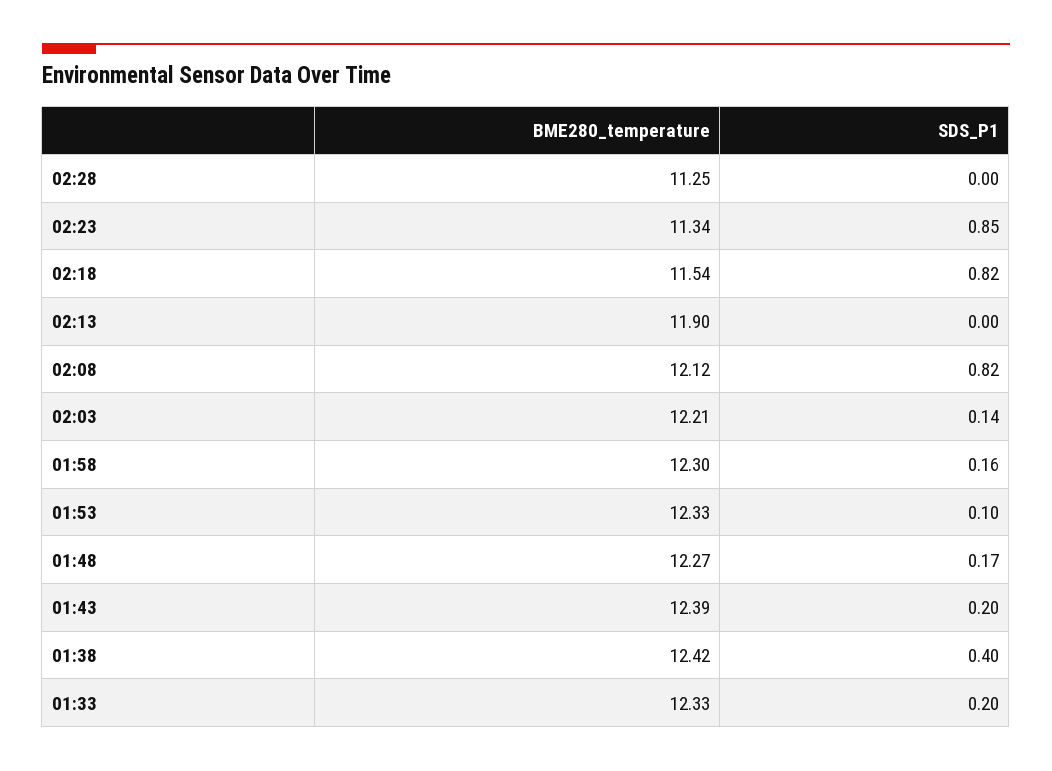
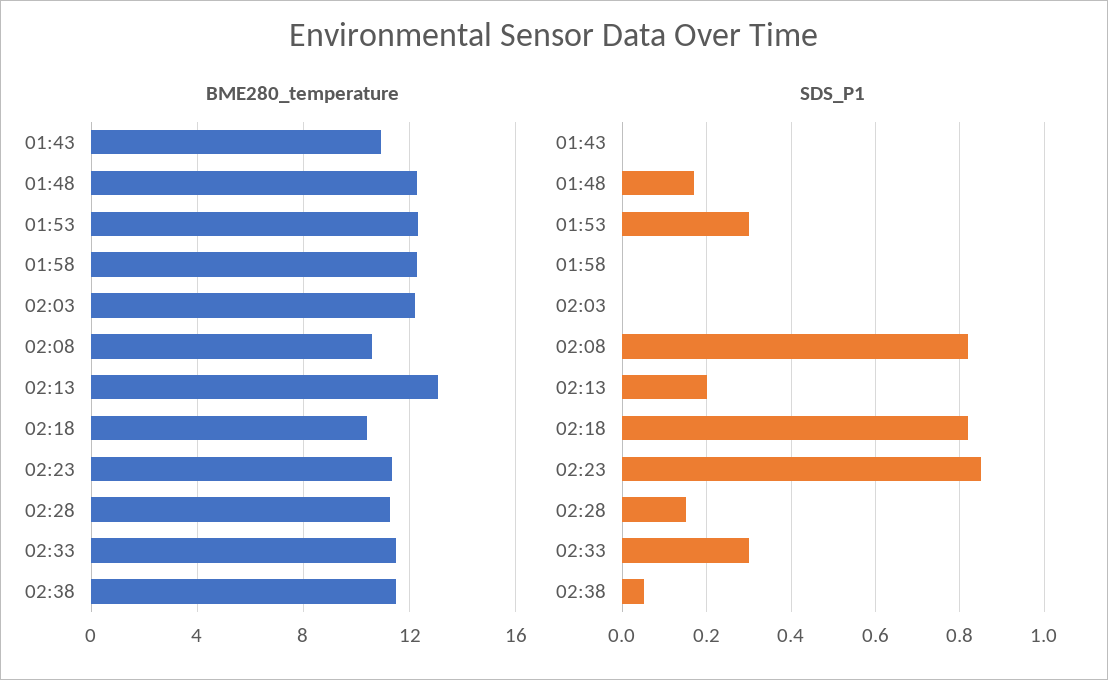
SDS_P1, 02:28: 0 -> 0.15
BME280_temperature, 02:18: 11.54 -> 10.5
BME280_temperature, 02:13: 11.9 -> 13
SDS_P1, 02:13: 0 -> 0.2
BME280_temperature, 02:08: 12.12 -> 10.5
SDS_P1, 02:03: 0.14 -> 0
SDS_P1, 01:58: 0.16 -> 0
SDS_P1, 01:53: 0.1 -> 0.3
BME280_temperature, 01:43: 12.39 -> 11
SDS_P1, 01:43: 0.2 -> 0
BME280_temperature, 01:38: 12.42 -> none
SDS_P1, 01:38: 0.4 -> none
BME280_temperature, 01:33: 12.33 -> none
SDS_P1, 01:33: 0.2 -> none
BME280_temperature, 02:33: none -> 11.5
BME280_temperature, 02:38: none -> 11.5
SDS_P1, 02:33: none -> 0.3
SDS_P1, 02:38: none -> 0.05

